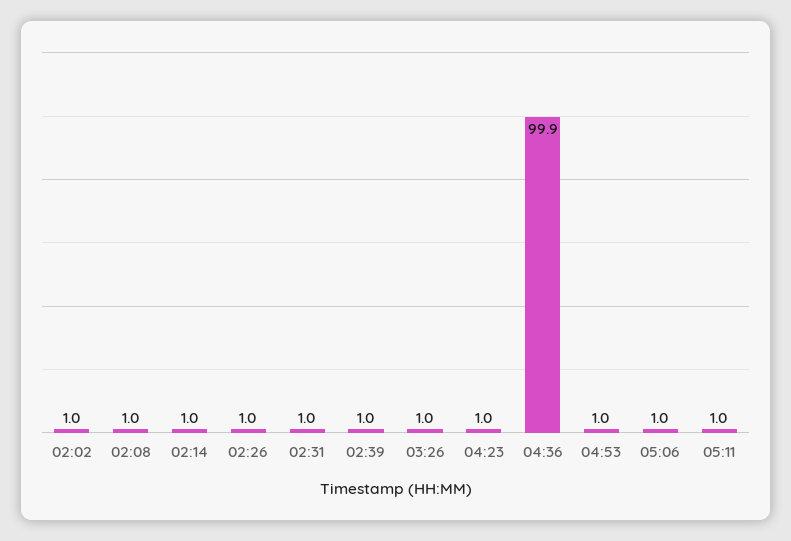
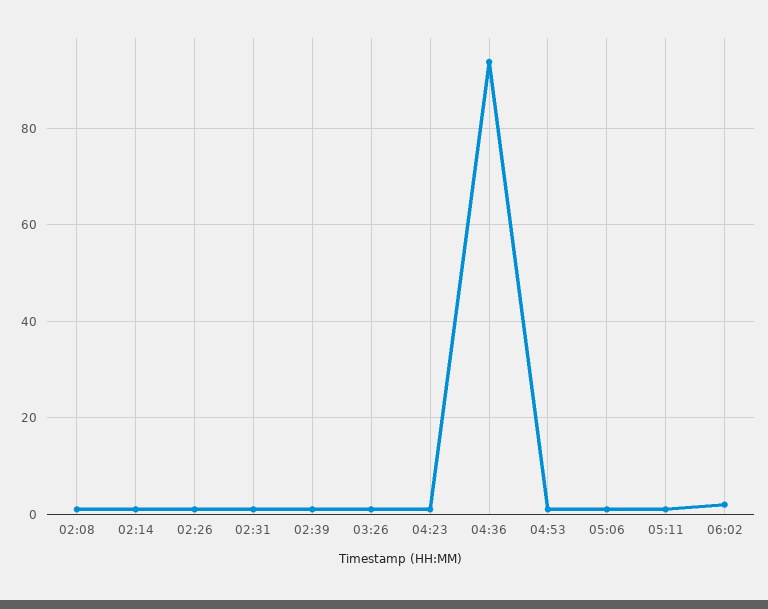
02:02: 1 -> none
04:36: 99.9 -> 94
06:02: none -> 2

